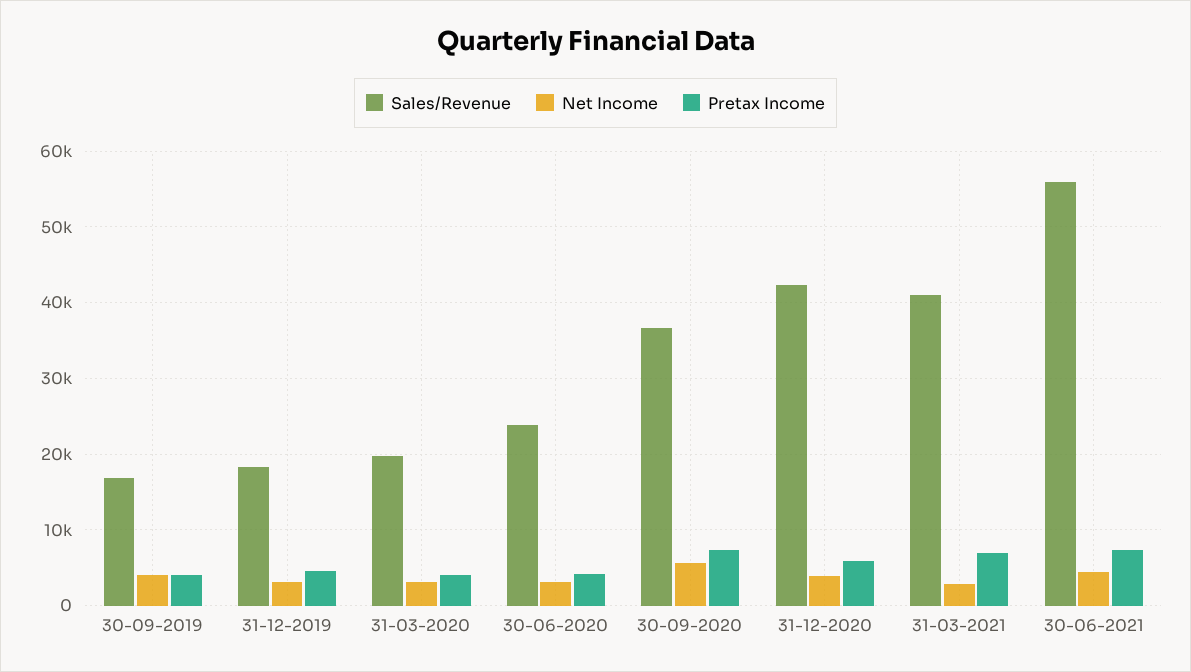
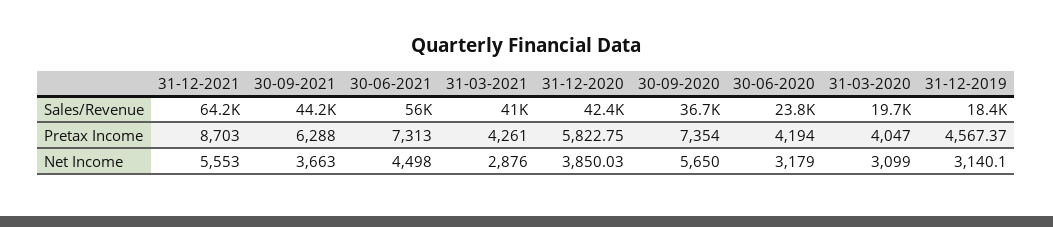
Sales/Revenue, 30-09-2019: 17000 -> none
Net Income, 30-09-2019: 4000 -> none
Pretax Income, 30-09-2019: 4000 -> none
Pretax Income, 31-03-2021: 7000 -> 4261
Sales/Revenue, 31-12-2021: none -> 64200
Sales/Revenue, 30-09-2021: none -> 44200
Pretax Income, 31-12-2021: none -> 8703
Pretax Income, 30-09-2021: none -> 6288
Net Income, 31-12-2021: none -> 5553
Net Income, 30-09-2021: none -> 3663

